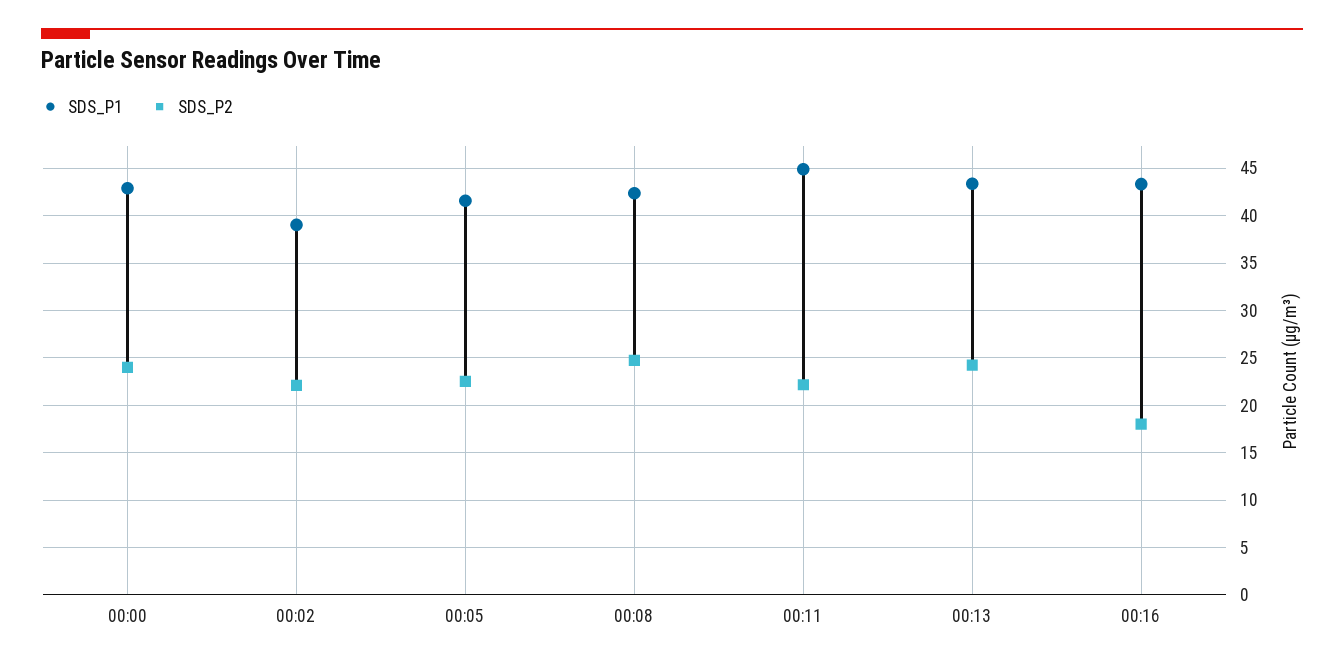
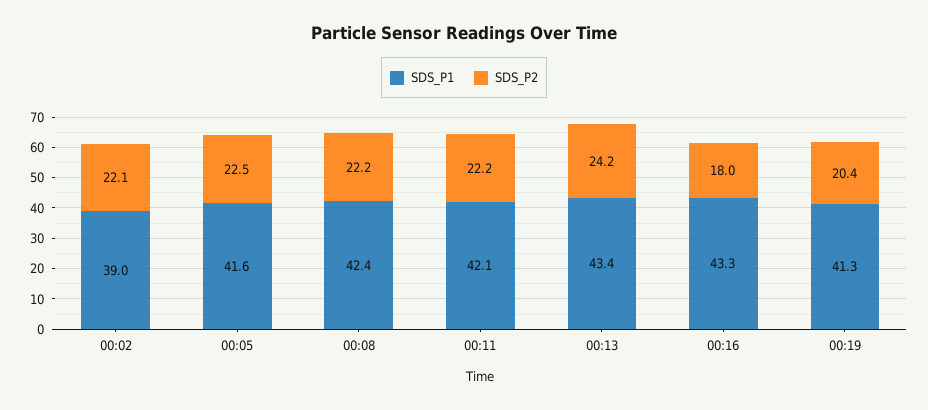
SDS_P1, 00:00: 43 -> none
SDS_P2, 00:00: 24 -> none
SDS_P2, 00:08: 25 -> 22.2
SDS_P1, 00:11: 45 -> 42.1
SDS_P1, 00:19: none -> 41.3
SDS_P2, 00:19: none -> 20.4

